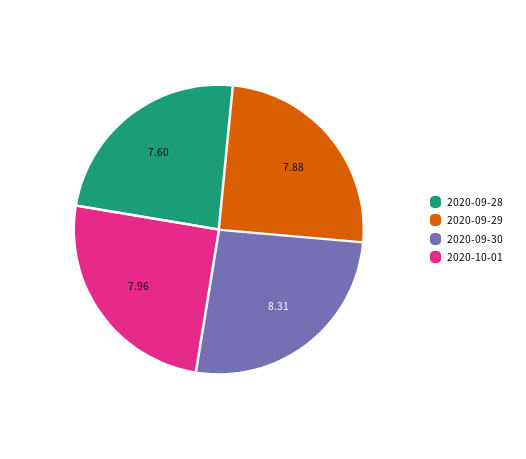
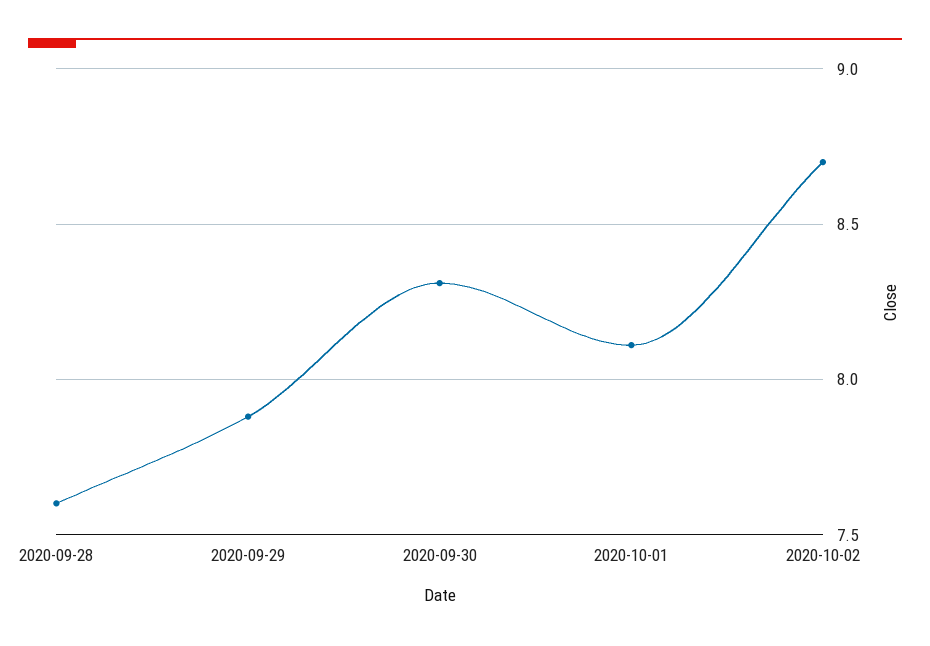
2020-10-01: 7.96 -> 8.1
2020-10-02: none -> 8.7

